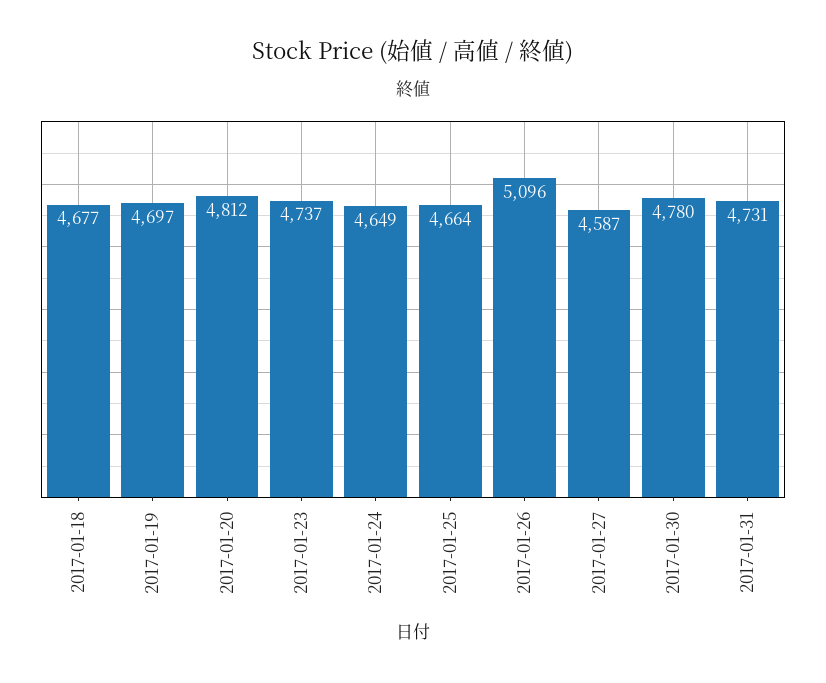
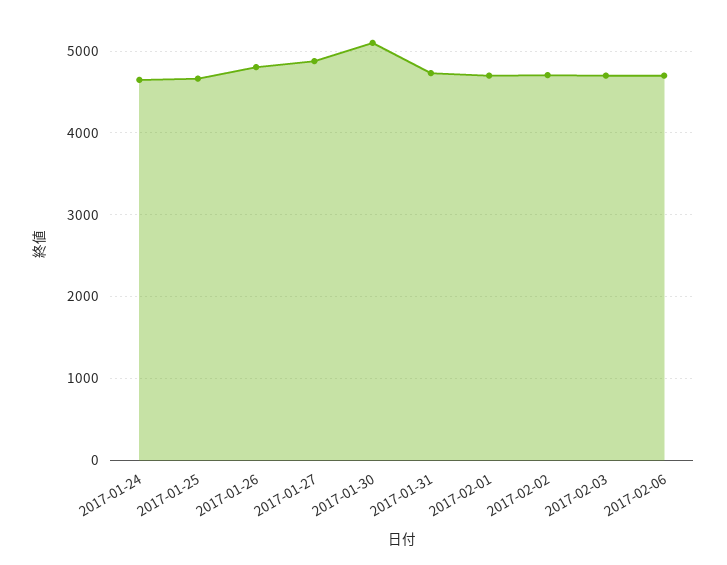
2017-01-18: 4677 -> none
2017-01-19: 4697 -> none
2017-01-20: 4812 -> none
2017-01-23: 4737 -> none
2017-01-26: 5096 -> 4800
2017-01-27: 4587 -> 4900
2017-01-30: 4780 -> 5100
2017-02-01: none -> 4700
2017-02-02: none -> 4700
2017-02-03: none -> 4700
2017-02-06: none -> 4700

